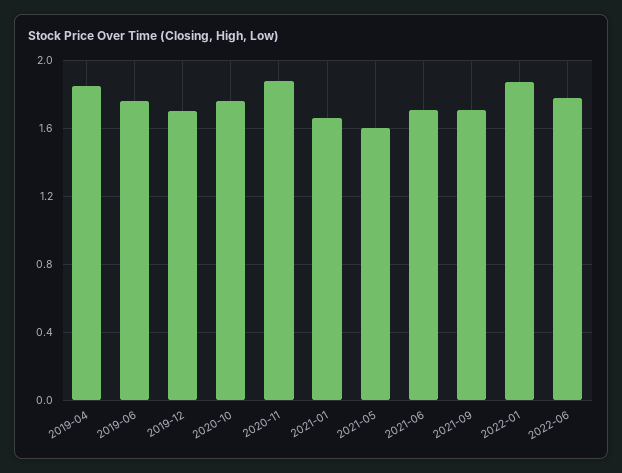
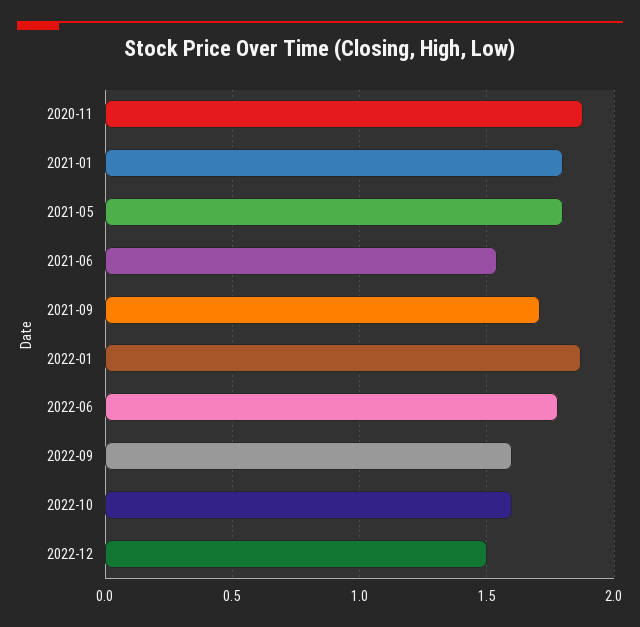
2019-04: 1.85 -> none
2019-06: 1.75 -> none
2019-12: 1.7 -> none
2020-10: 1.75 -> none
2021-01: 1.65 -> 1.8
2021-05: 1.6 -> 1.8
2021-06: 1.7 -> 1.55
2022-09: none -> 1.6
2022-10: none -> 1.6
2022-12: none -> 1.5

